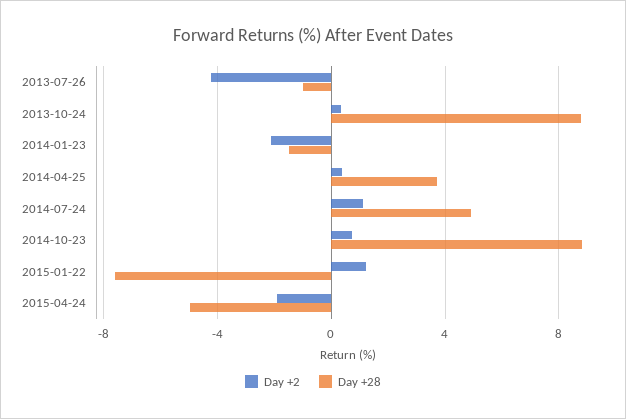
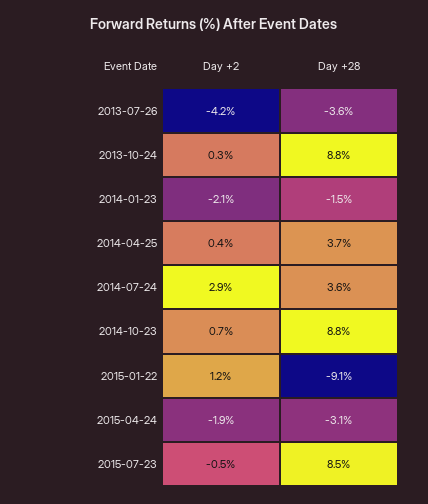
Day +28, 2013-07-26: -1 -> -3.6
Day +2, 2014-07-24: 1 -> 2.9
Day +28, 2014-07-24: 5 -> 3.6
Day +28, 2015-01-22: -7.5 -> -9.1
Day +28, 2015-04-24: -5 -> -3.1
Day +2, 2015-07-23: none -> -0.5
Day +28, 2015-07-23: none -> 8.5

